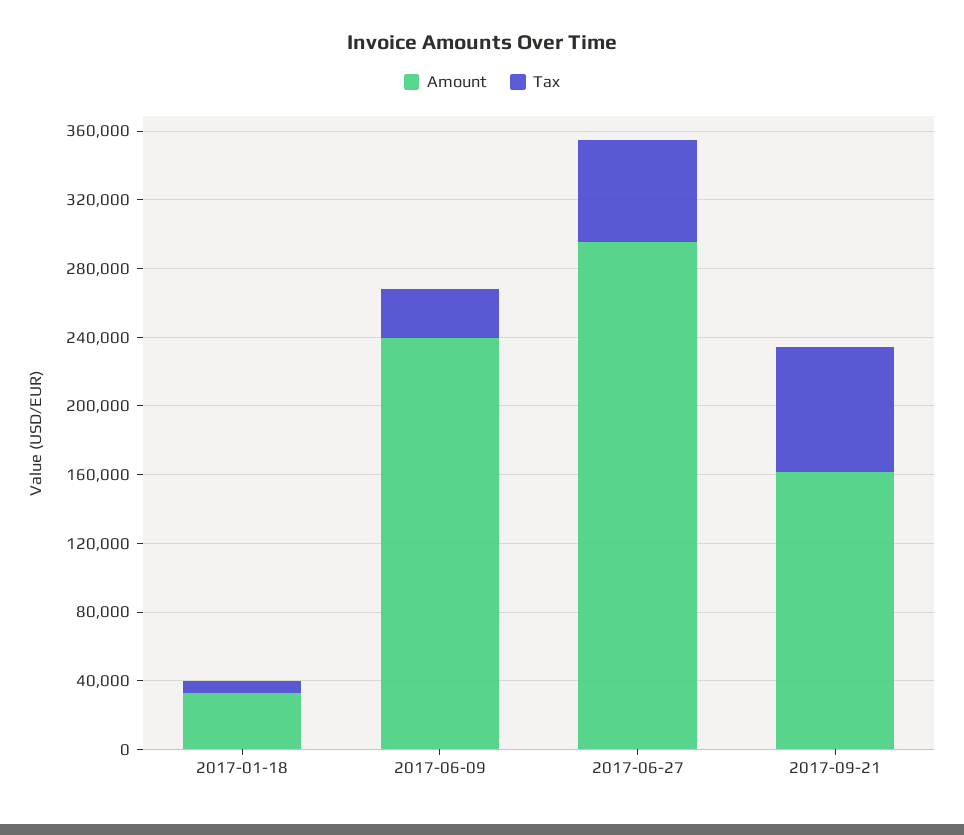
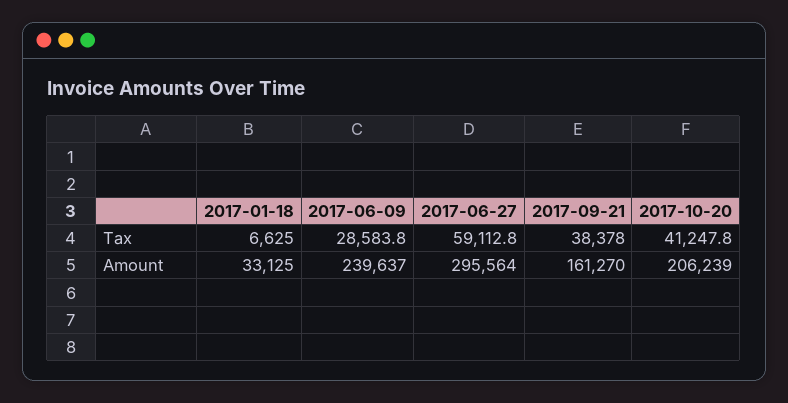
Tax, 2017-09-21: 70000 -> 38378
Tax, 2017-10-20: none -> 41247.8
Amount, 2017-10-20: none -> 206239

